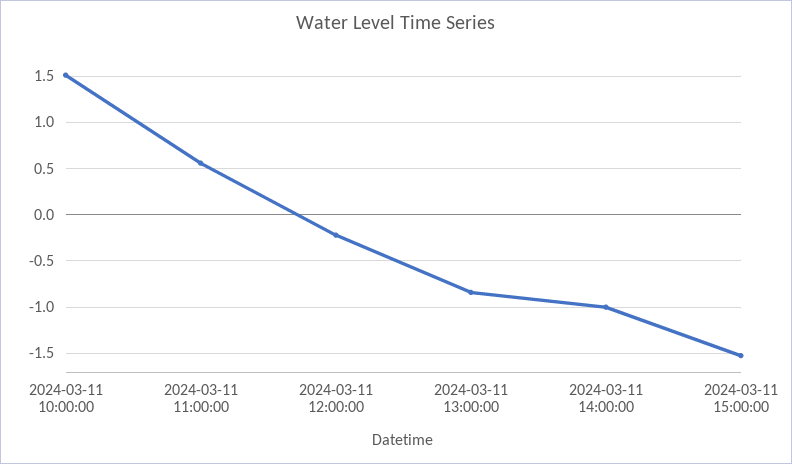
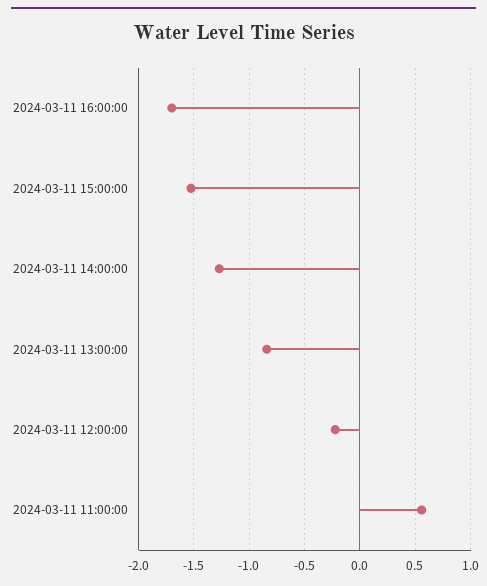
2024-03-11 10:00:00: 1.5 -> none
2024-03-11 14:00:00: -1 -> -1.3
2024-03-11 16:00:00: none -> -1.7

